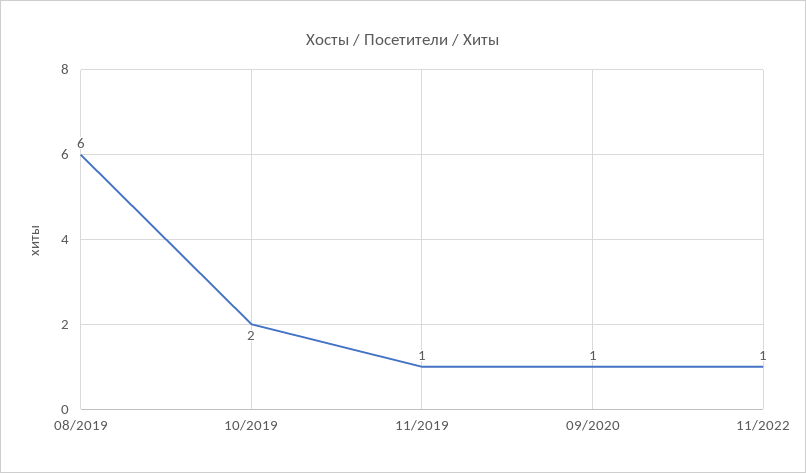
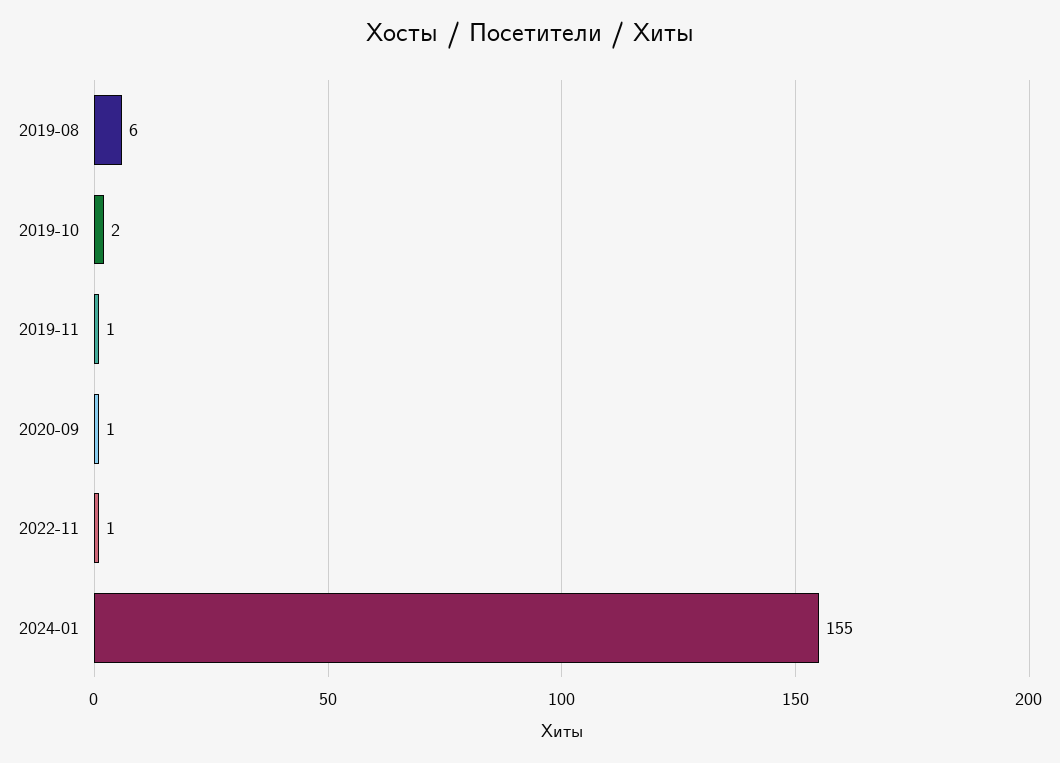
2024-01: none -> 155

